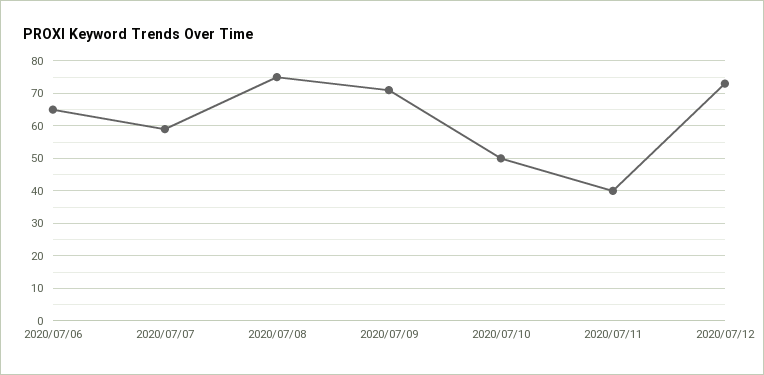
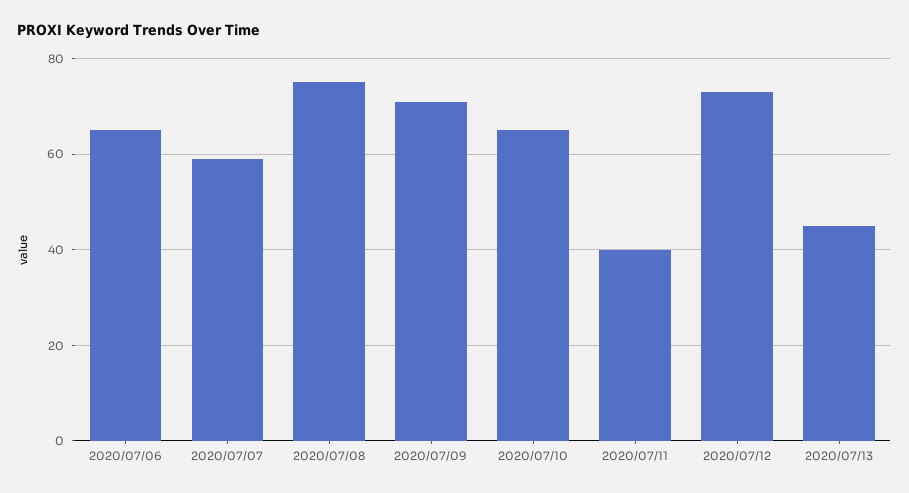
2020/07/10: 50 -> 65
2020/07/13: none -> 45

